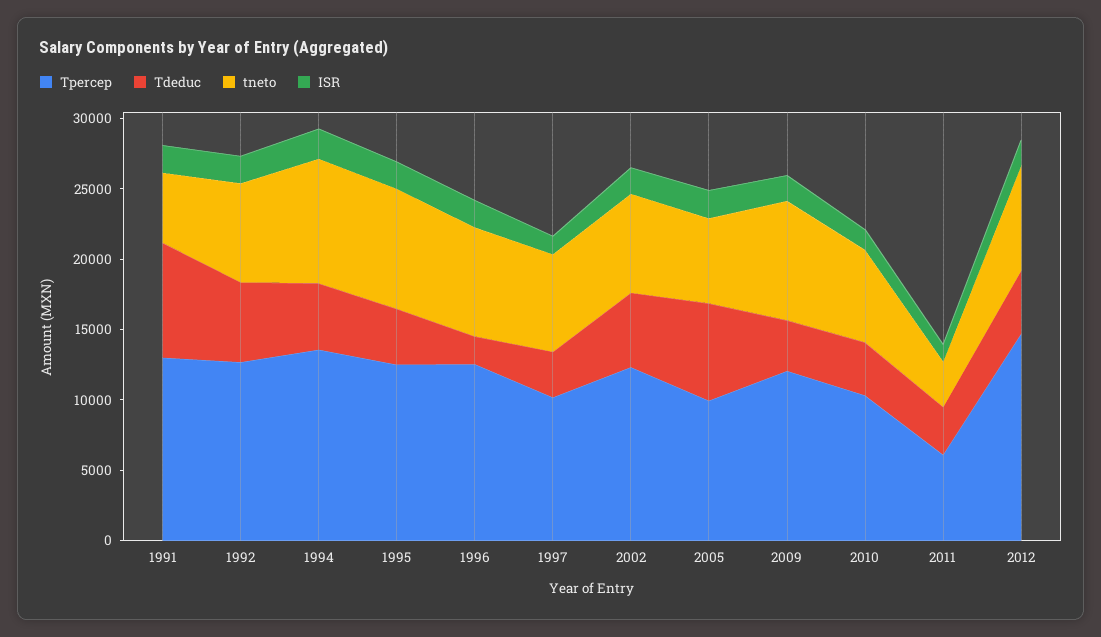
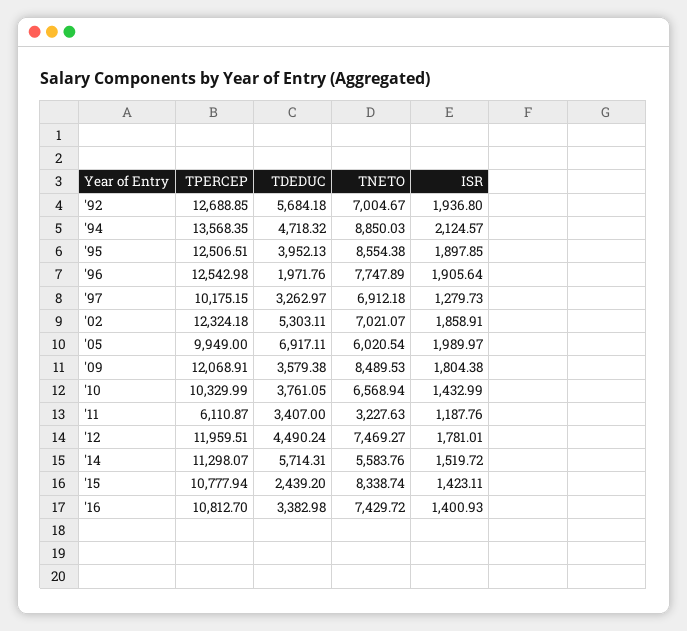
Tpercep, 1991: 13000 -> none
Tdeduc, 1991: 8000 -> none
tneto, 1991: 5000 -> none
ISR, 1991: 2000 -> none
Tpercep, 2012: 15000 -> 11959.51
Tpercep, '14: none -> 11298.07
Tdeduc, '14: none -> 5714.31
tneto, '14: none -> 5583.76
ISR, '14: none -> 1519.72
Tpercep, '15: none -> 10777.94
Tdeduc, '15: none -> 2439.2
tneto, '15: none -> 8338.74
ISR, '15: none -> 1423.11
Tpercep, '16: none -> 10812.7
Tdeduc, '16: none -> 3382.98
tneto, '16: none -> 7429.72
ISR, '16: none -> 1400.93

